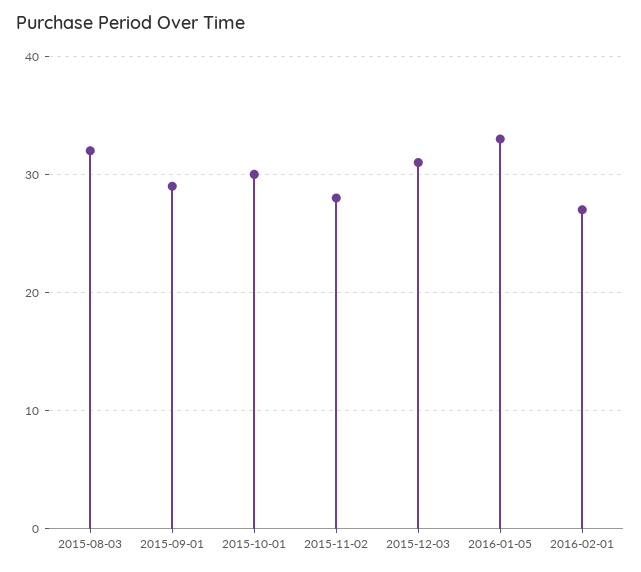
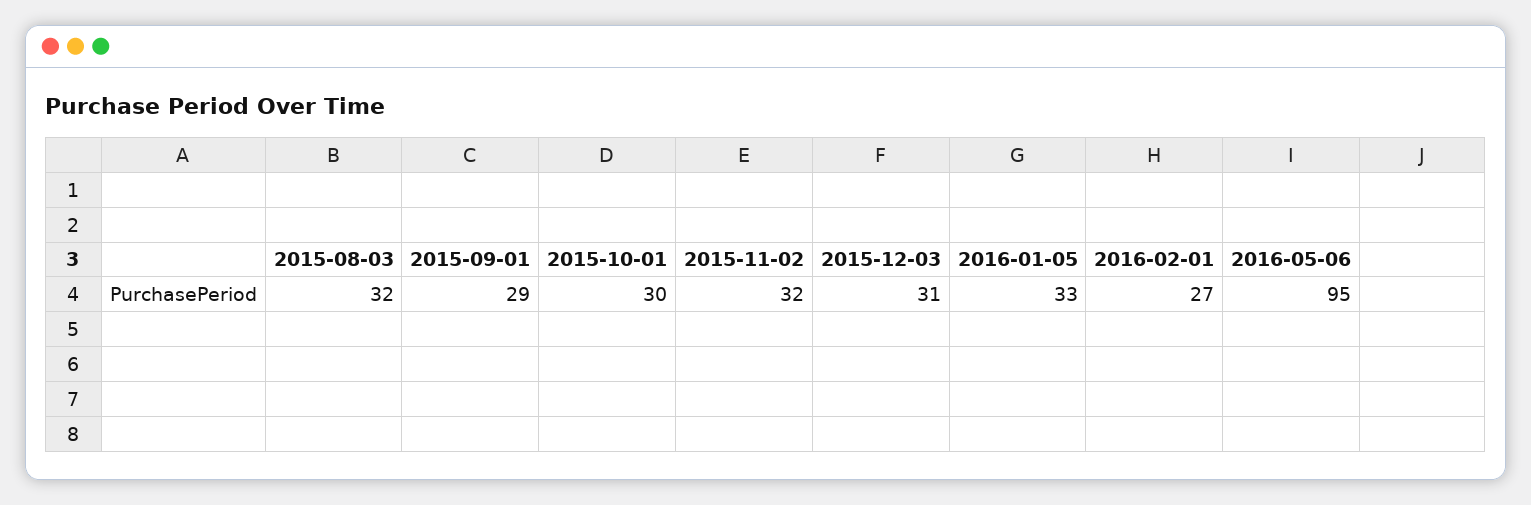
2015-11-02: 28 -> 32
2016-05-06: none -> 95

